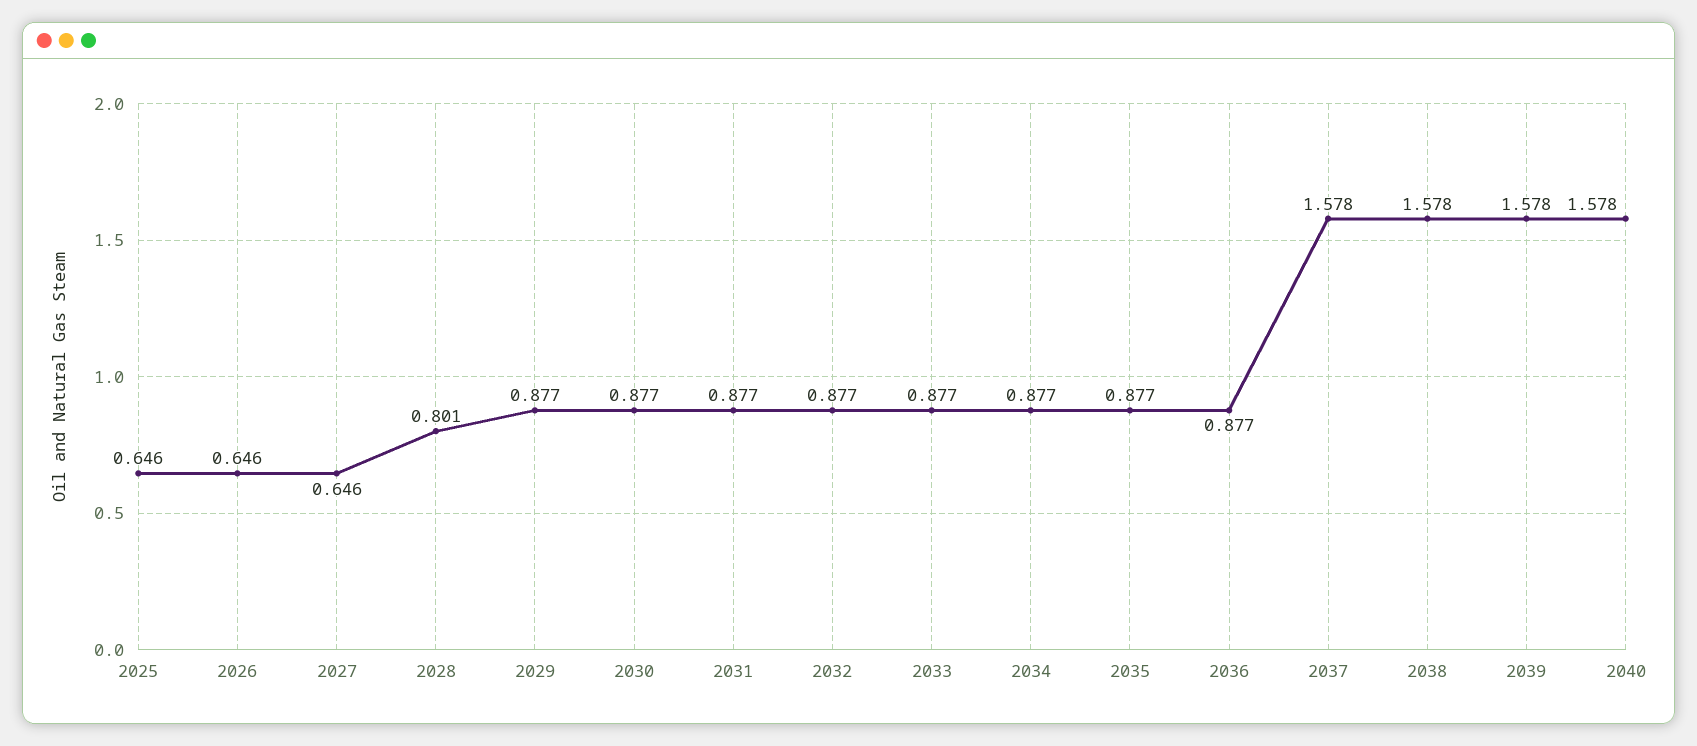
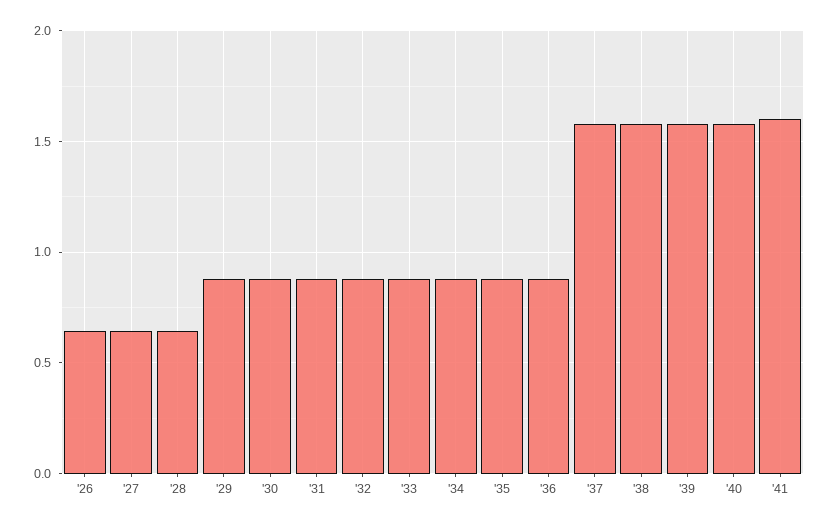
2025: 0.646 -> none
2028: 0.801 -> 0.65
'41: none -> 1.6

